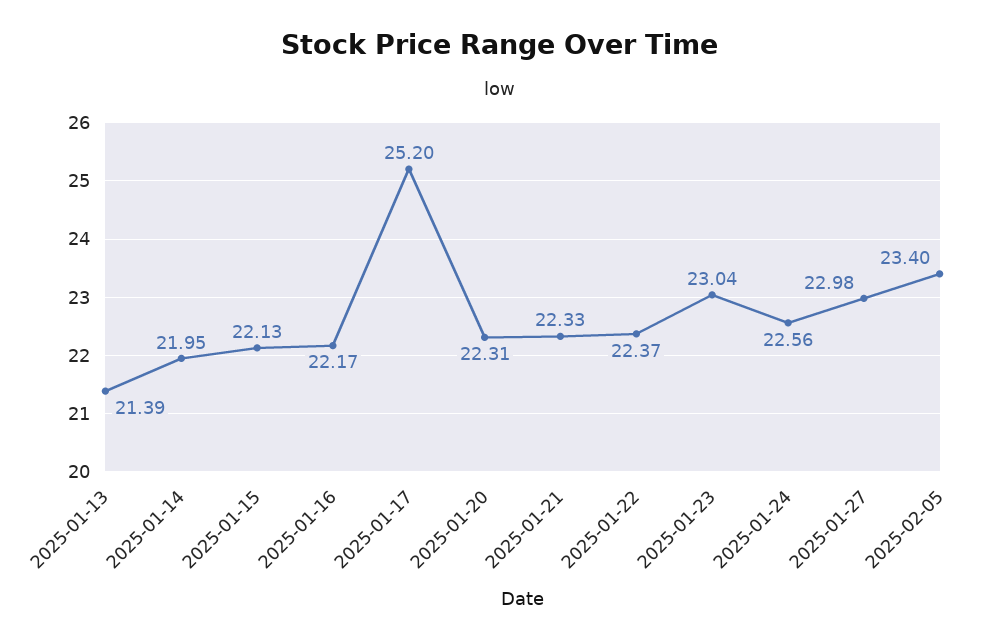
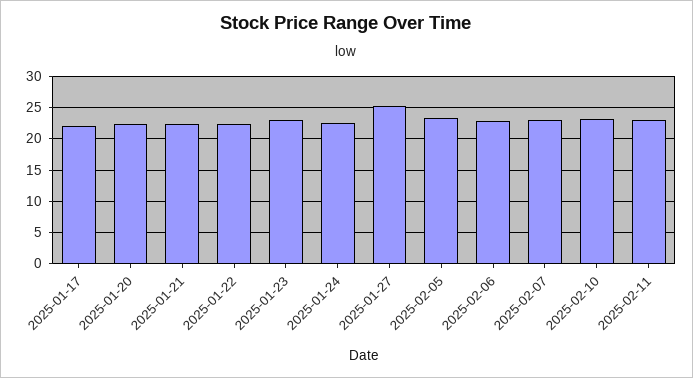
2025-01-13: 21.39 -> none
2025-01-14: 21.95 -> none
2025-01-15: 22.13 -> none
2025-01-16: 22.17 -> none
2025-01-17: 25.2 -> 22
2025-01-27: 22.98 -> 25
2025-02-06: none -> 23
2025-02-07: none -> 23
2025-02-10: none -> 23
2025-02-11: none -> 23

